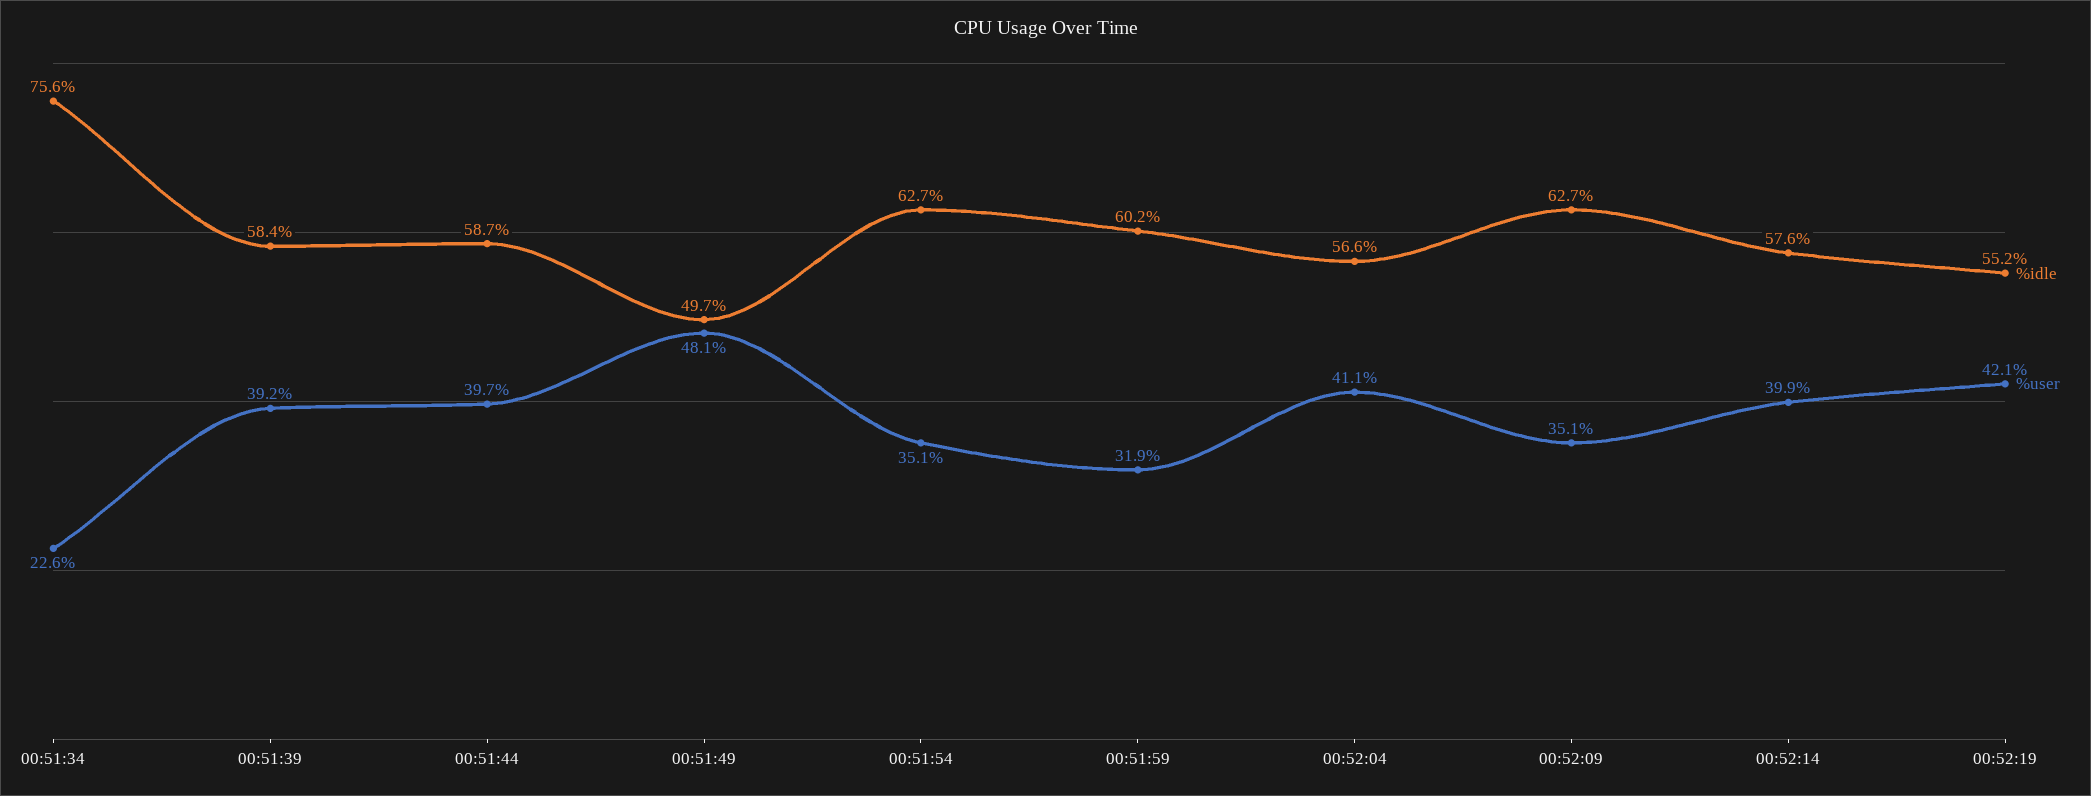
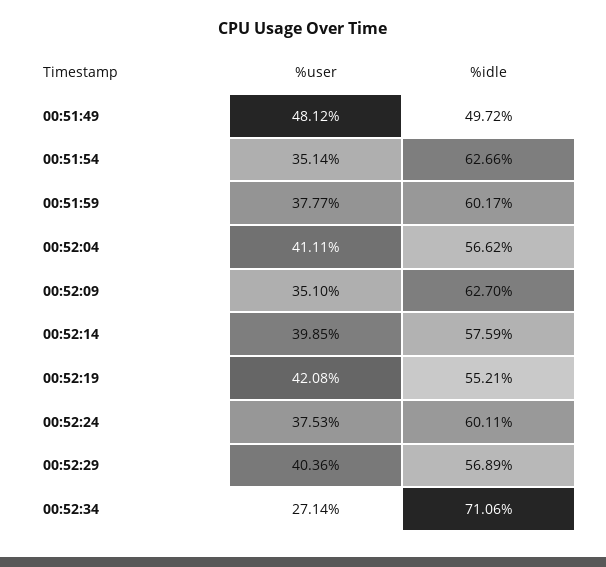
%idle, 00:51:34: 75.6 -> none
%user, 00:51:34: 22.6 -> none
%idle, 00:51:39: 58.4 -> none
%user, 00:51:39: 39.2 -> none
%idle, 00:51:44: 58.7 -> none
%user, 00:51:44: 39.7 -> none
%user, 00:51:59: 31.9 -> 37.77
%user, 00:52:24: none -> 37.53
%idle, 00:52:24: none -> 60.11
%user, 00:52:29: none -> 40.36
%idle, 00:52:29: none -> 56.89
%user, 00:52:34: none -> 27.14
%idle, 00:52:34: none -> 71.06

